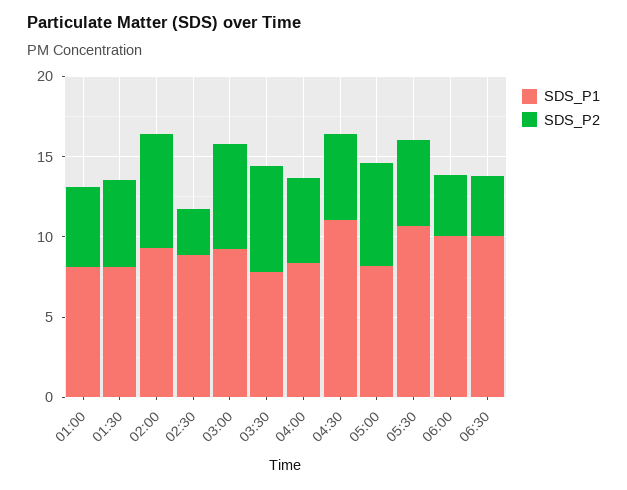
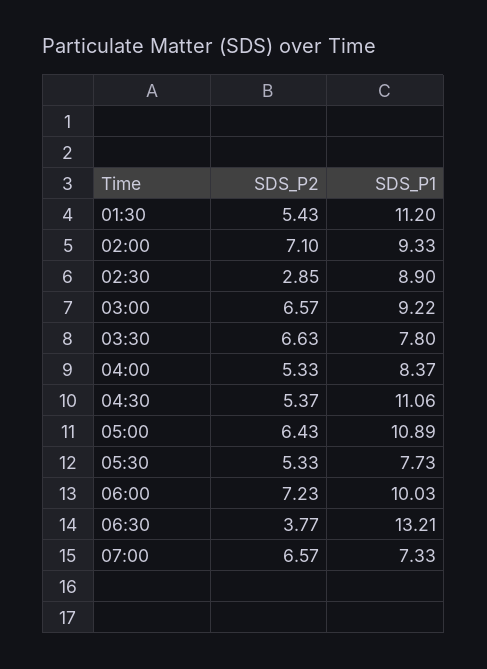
SDS_P1, 01:00: 8 -> none
SDS_P2, 01:00: 5 -> none
SDS_P1, 01:30: 8 -> 11.2
SDS_P1, 05:00: 8 -> 10.89
SDS_P1, 05:30: 11 -> 7.73
SDS_P2, 06:00: 4 -> 7.23
SDS_P1, 06:30: 10 -> 13.21
SDS_P2, 07:00: none -> 6.57
SDS_P1, 07:00: none -> 7.33

